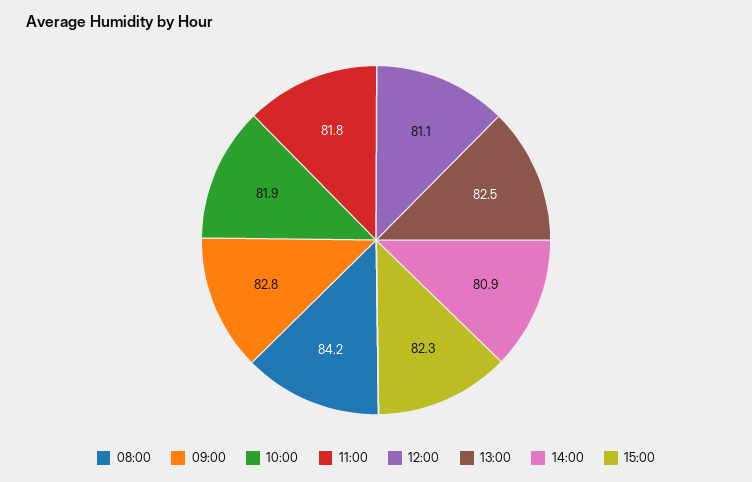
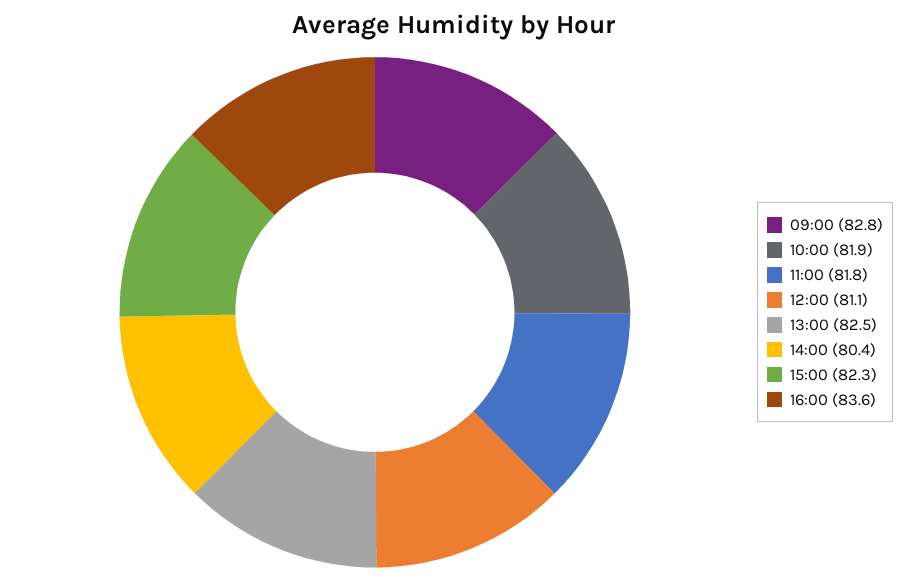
08:00: 84.2 -> none
14:00: 80.9 -> 80.4
16:00: none -> 83.6

